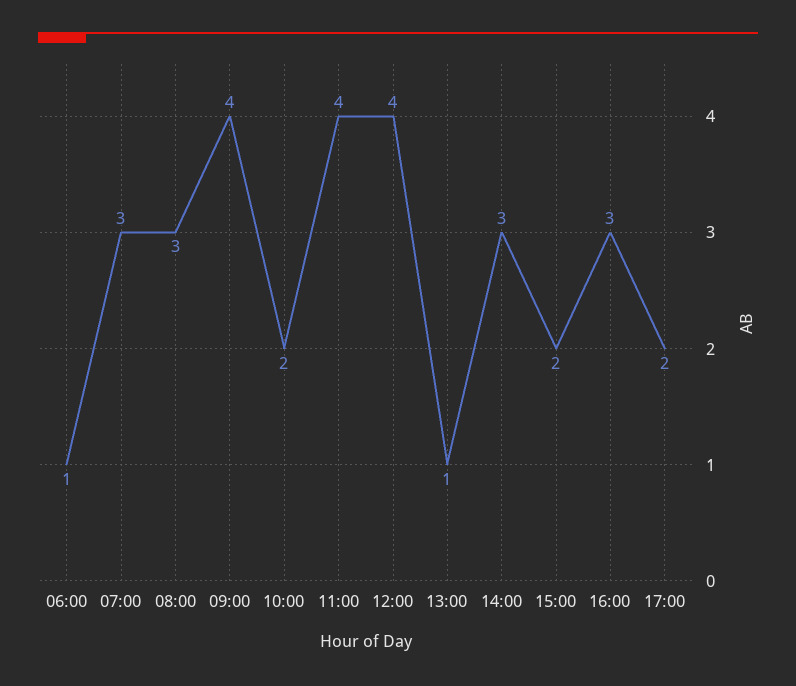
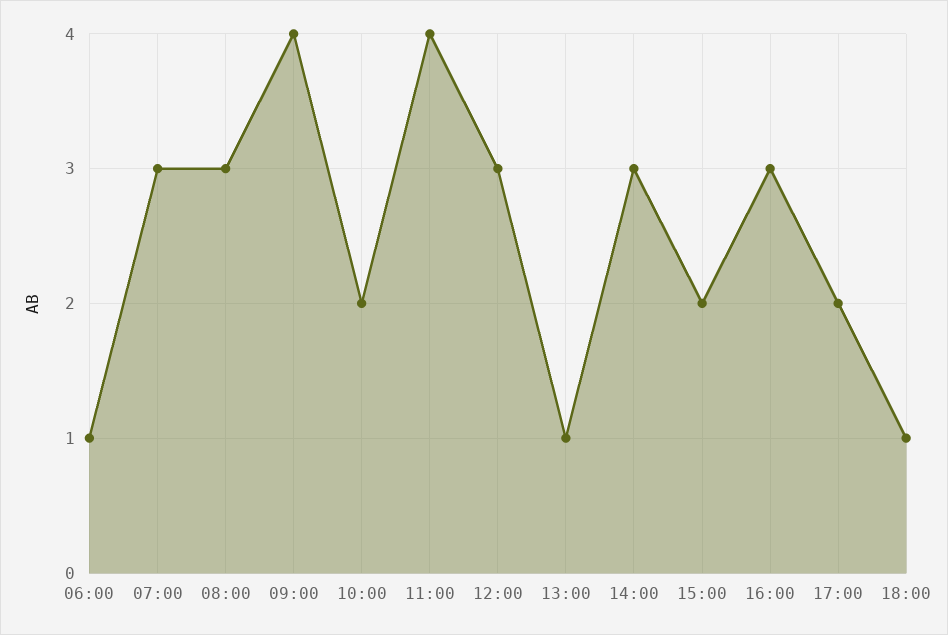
12:00: 4 -> 3
18:00: none -> 1

